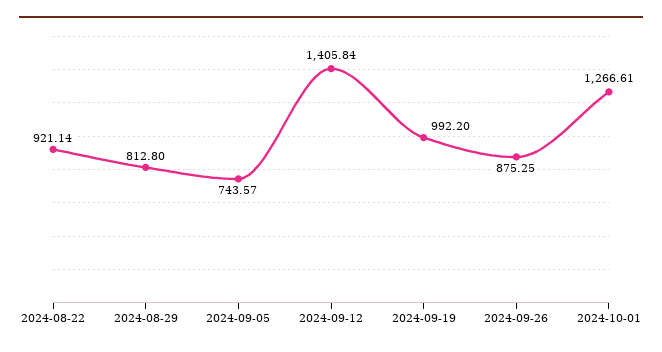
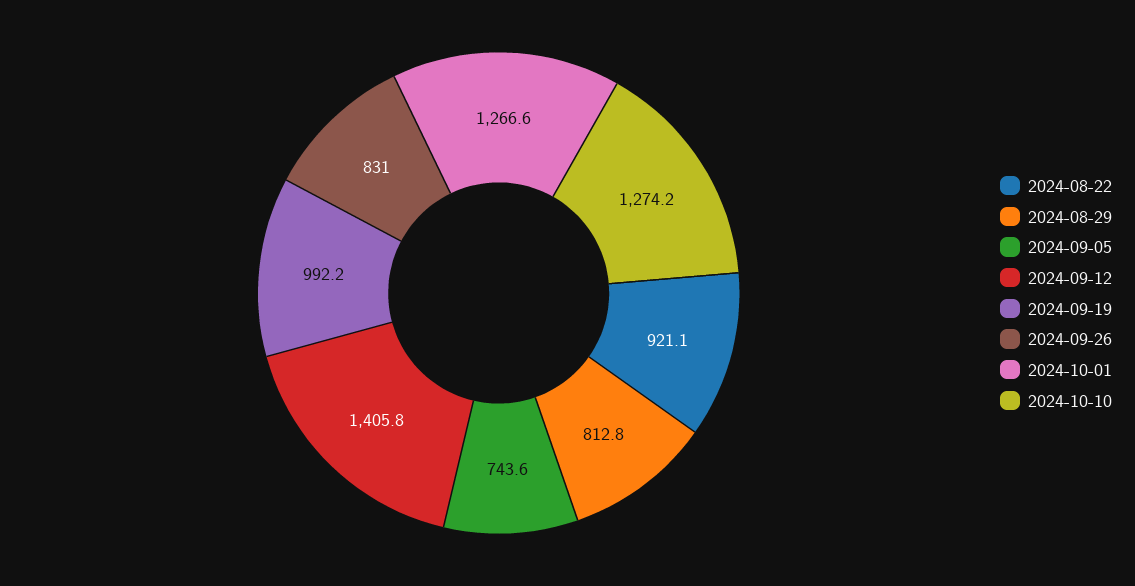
2024-09-26: 875.25 -> 831
2024-10-10: none -> 1274.2

